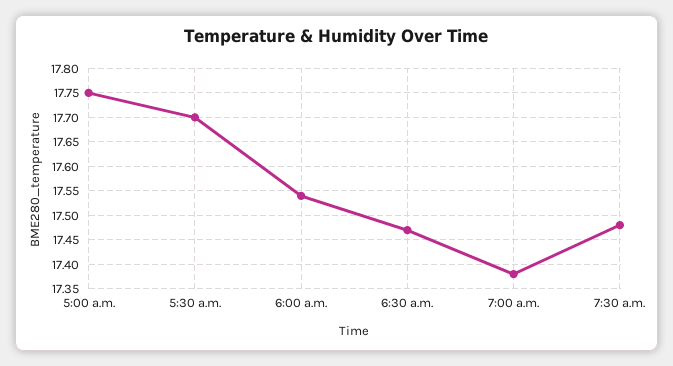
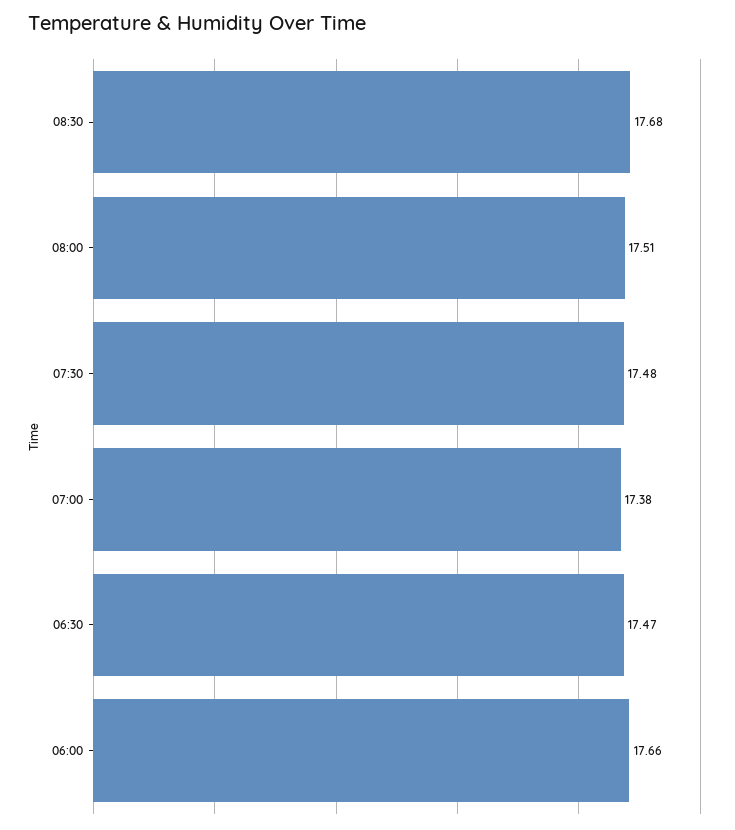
5:00 a.m.: 17.75 -> none
5:30 a.m.: 17.7 -> none
6:00 a.m.: 17.55 -> 17.66
08:30: none -> 17.68
08:00: none -> 17.51

